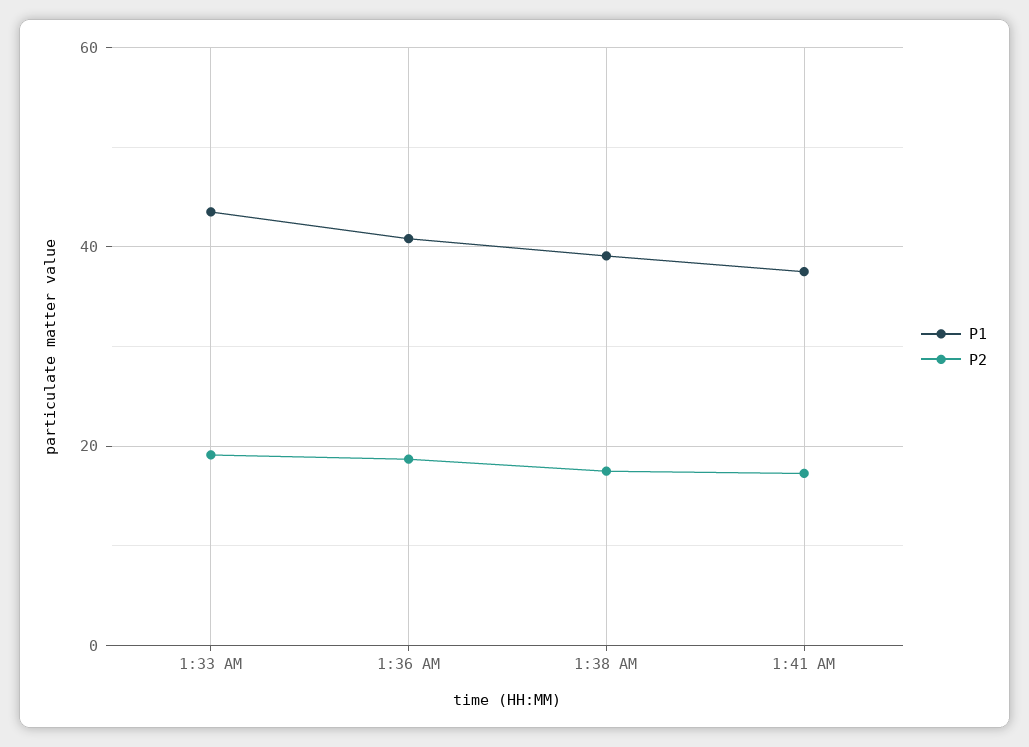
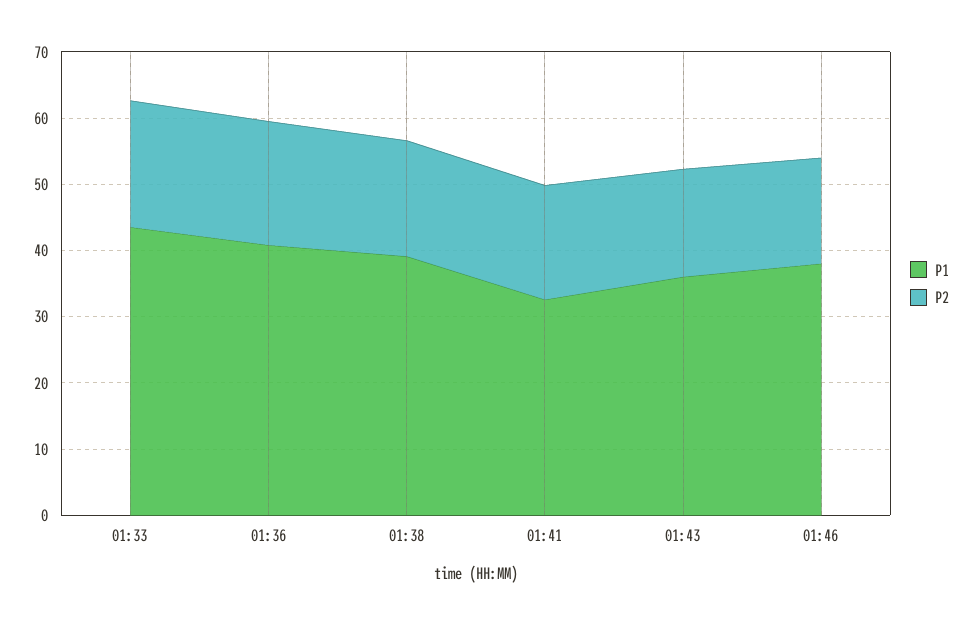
P1, 1:41 AM: 38 -> 32
P1, 01:43: none -> 36
P2, 01:43: none -> 16
P1, 01:46: none -> 38
P2, 01:46: none -> 16

